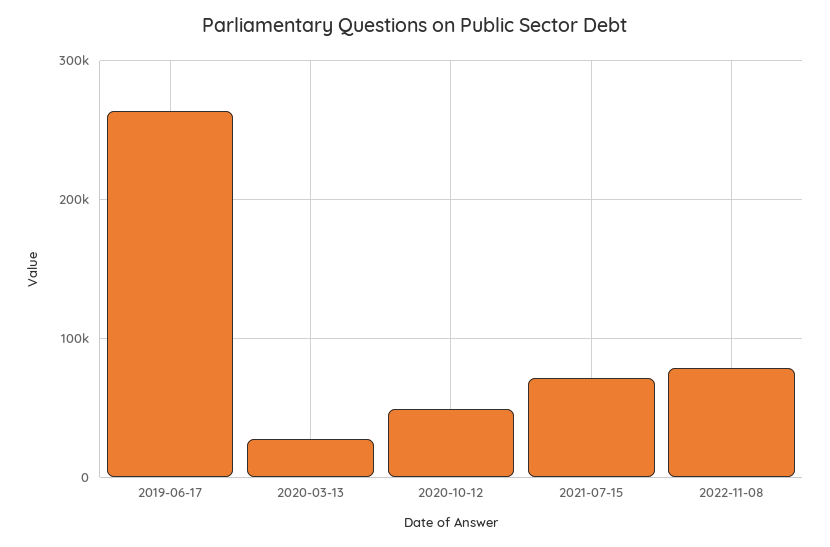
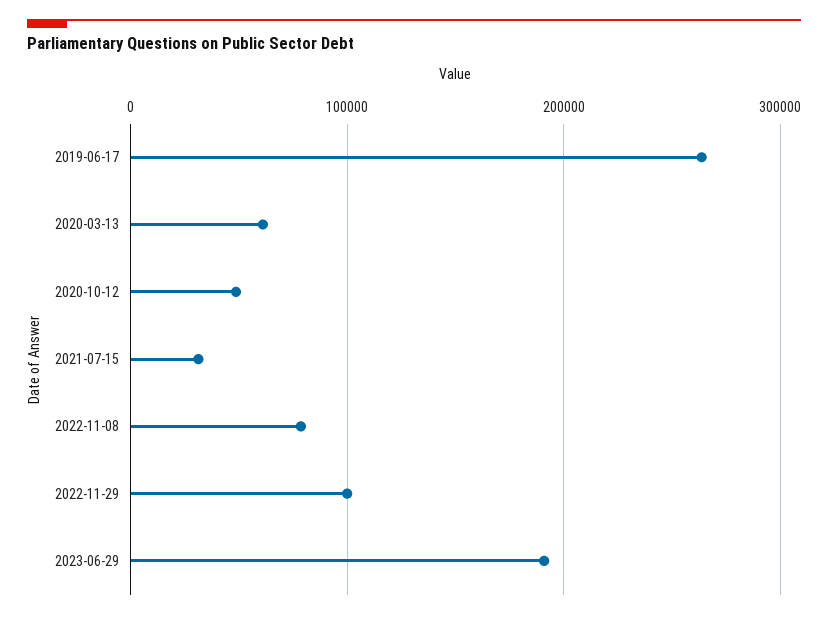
2020-03-13: 30000 -> 60000
2021-07-15: 70000 -> 30000
2022-11-29: none -> 100000
2023-06-29: none -> 190000

